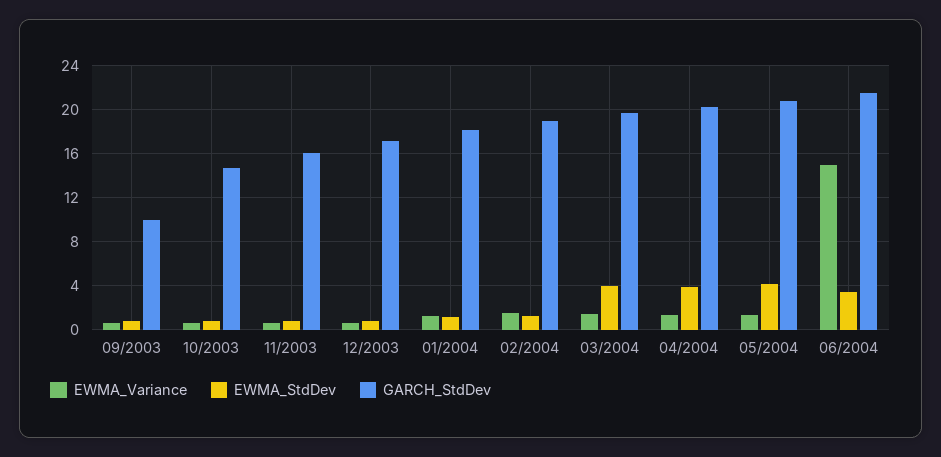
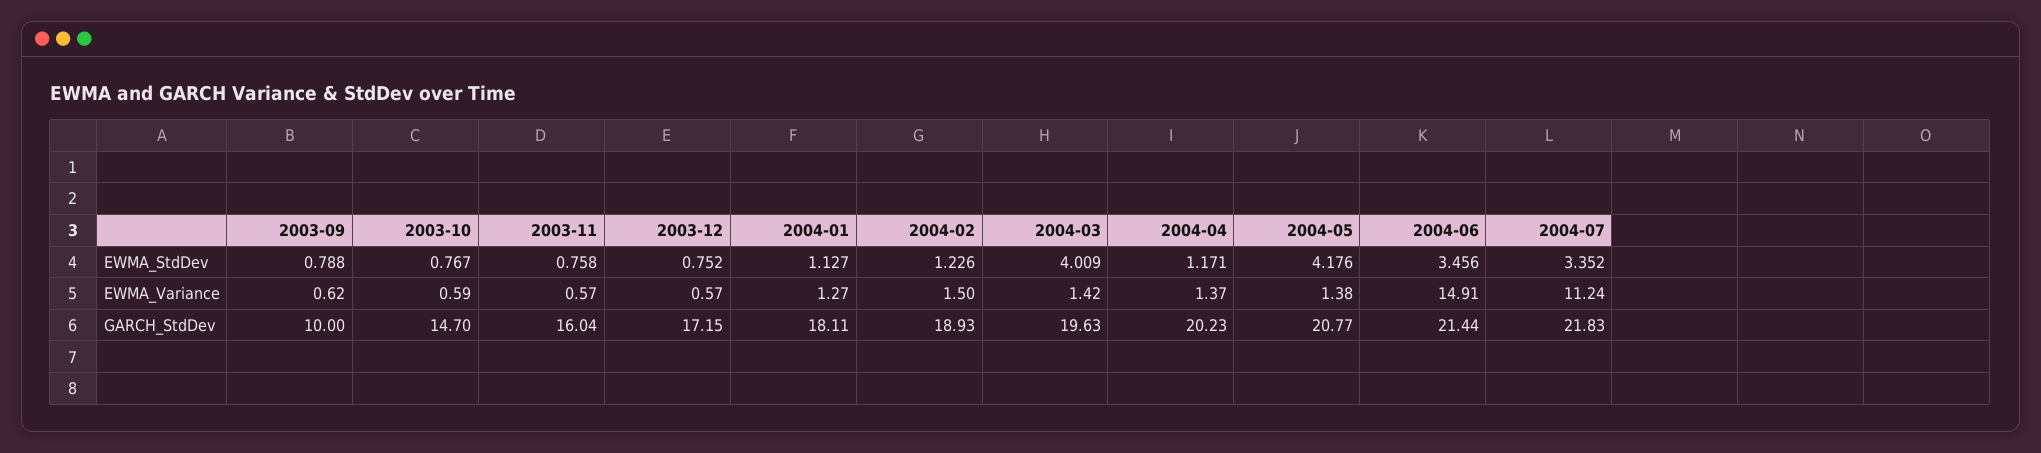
EWMA_StdDev, 04/2004: 4 -> 1.171
EWMA_StdDev, 2004-07: none -> 3.352
EWMA_Variance, 2004-07: none -> 11.24
GARCH_StdDev, 2004-07: none -> 21.83

